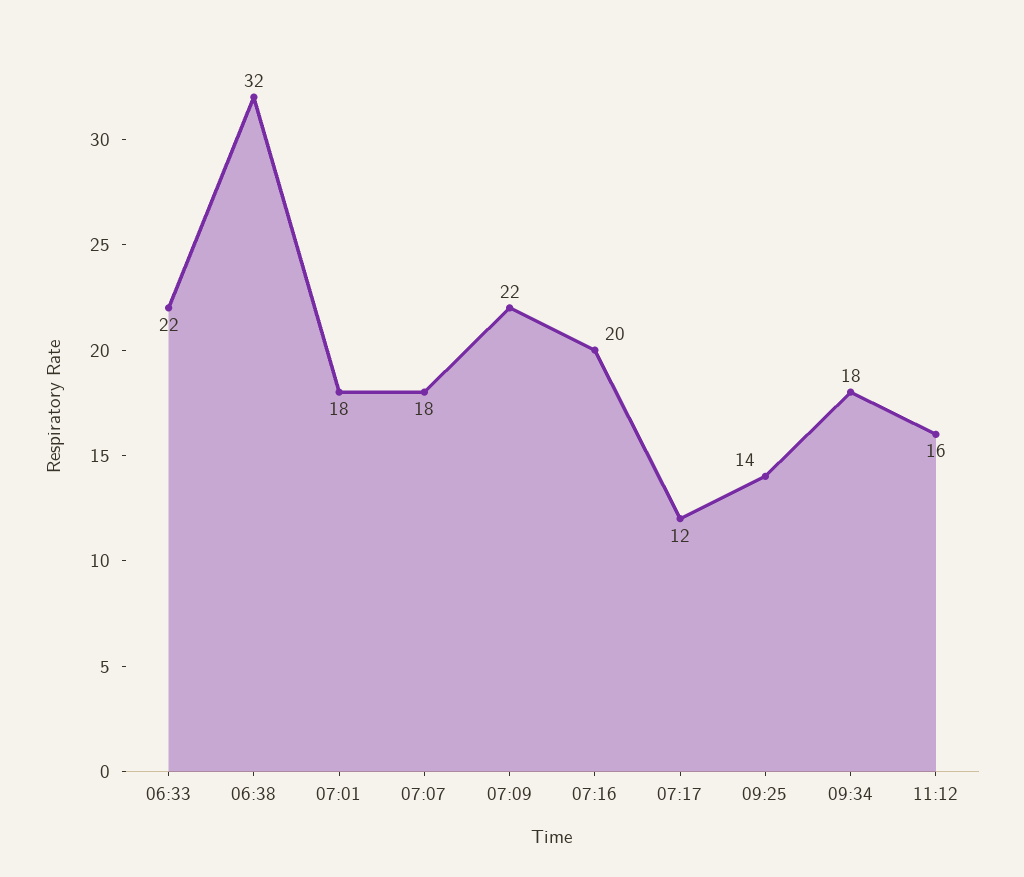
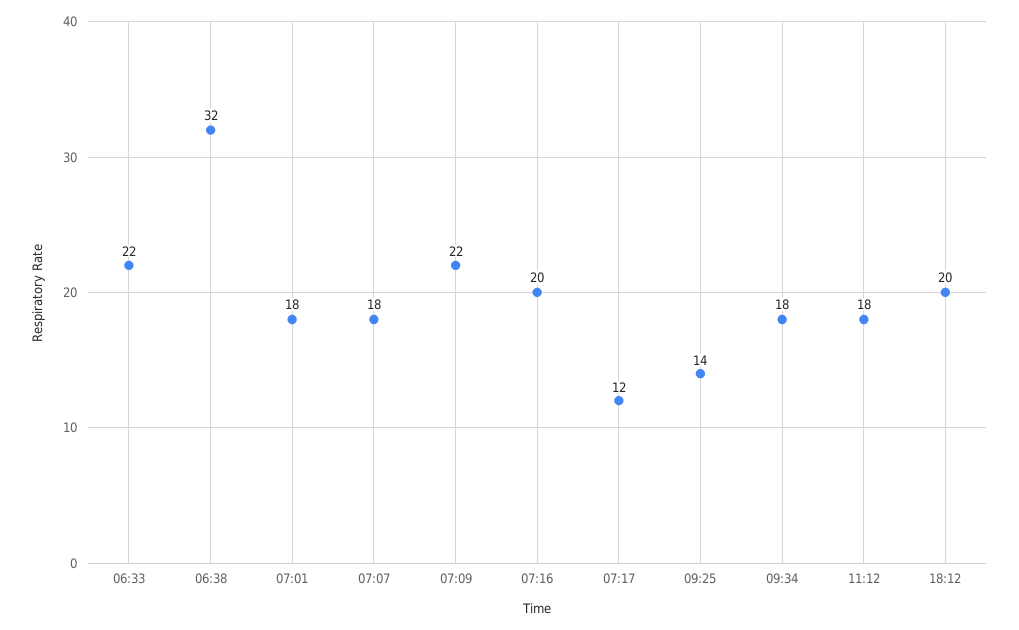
11:12: 16 -> 18
18:12: none -> 20

